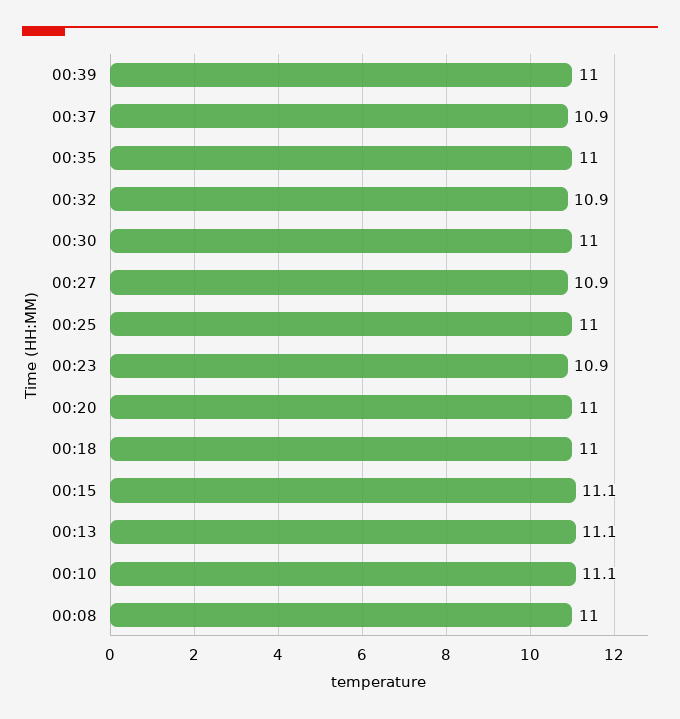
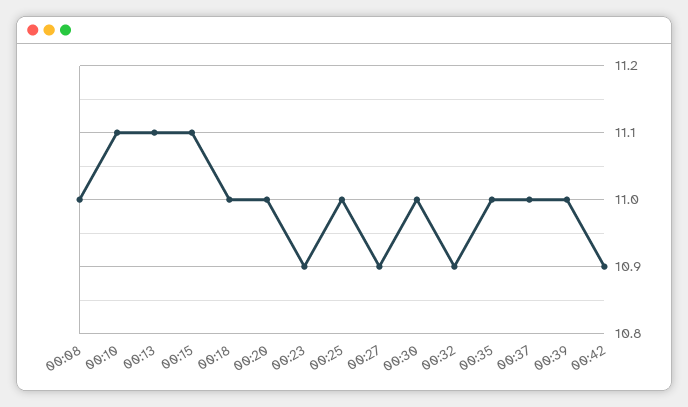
00:37: 10.9 -> 11
00:42: none -> 10.9

